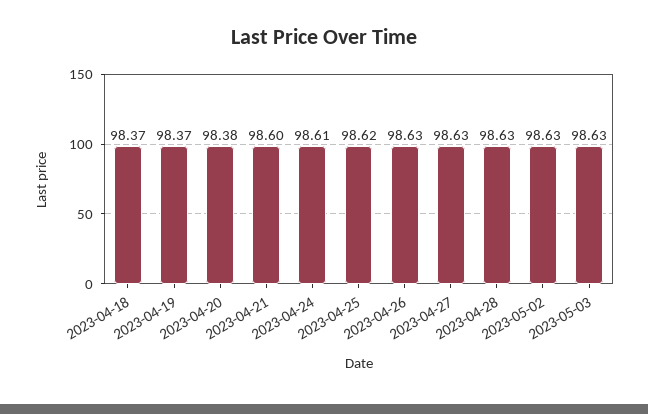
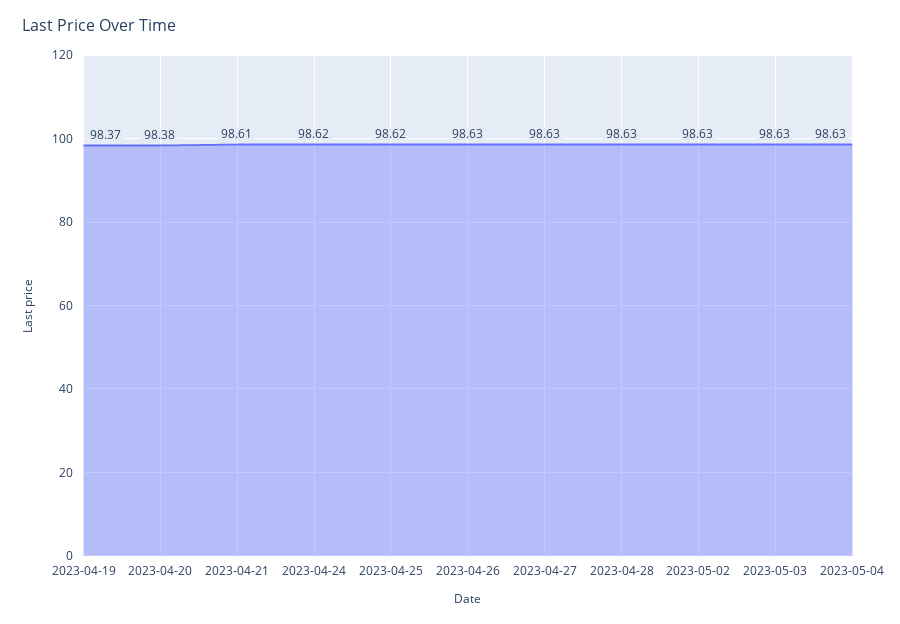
2023-04-18: 98.37 -> none
2023-04-21: 98.6 -> 98.61
2023-04-24: 98.61 -> 98.62
2023-05-04: none -> 98.63

